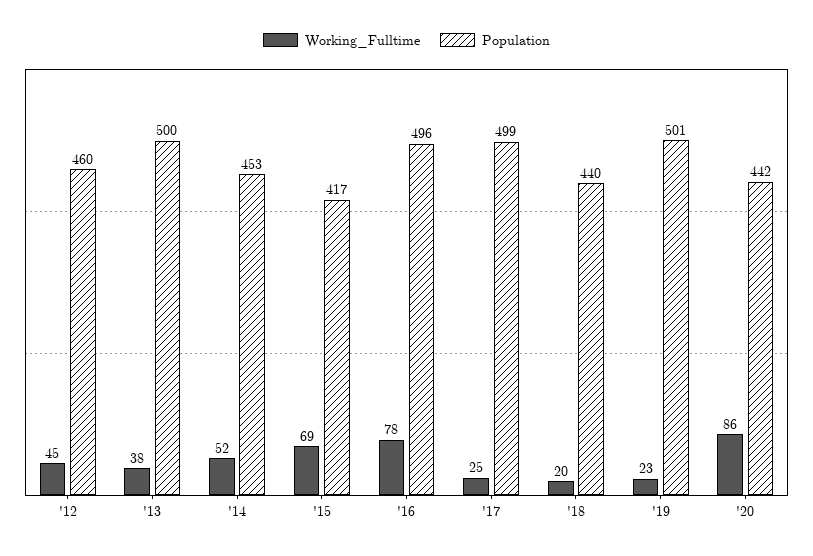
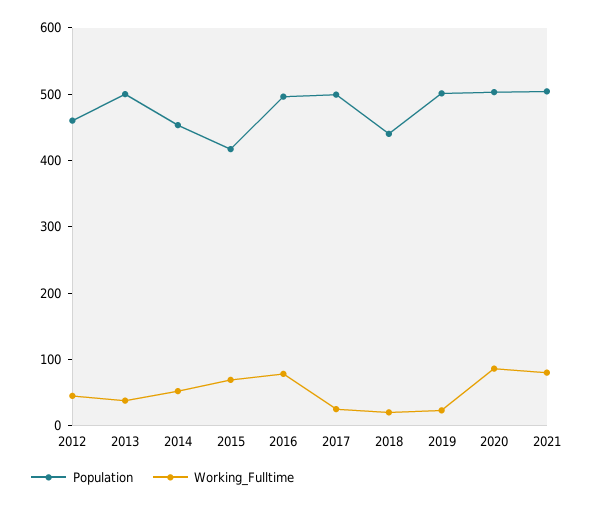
Population, '20: 442 -> 500
Population, 2021: none -> 500
Working_Fulltime, 2021: none -> 80

